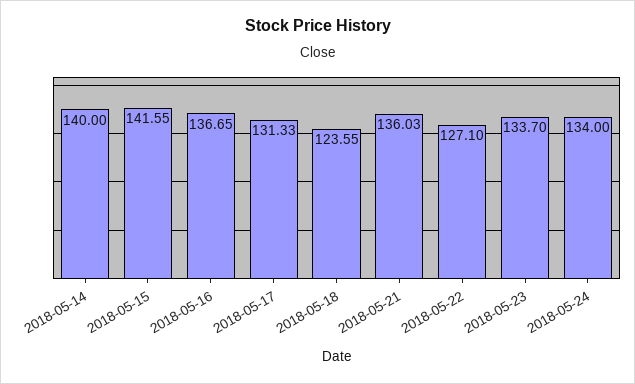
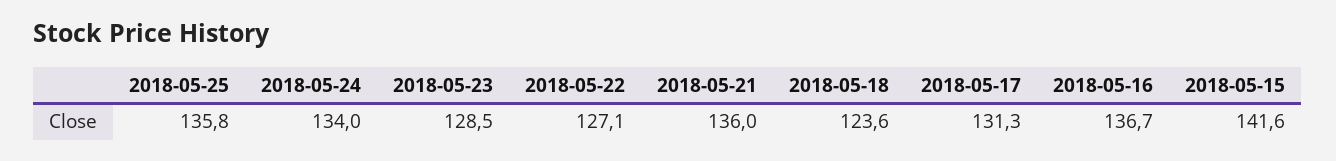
2018-05-14: 140 -> none
2018-05-23: 133.7 -> 128.5
2018-05-25: none -> 135.8

